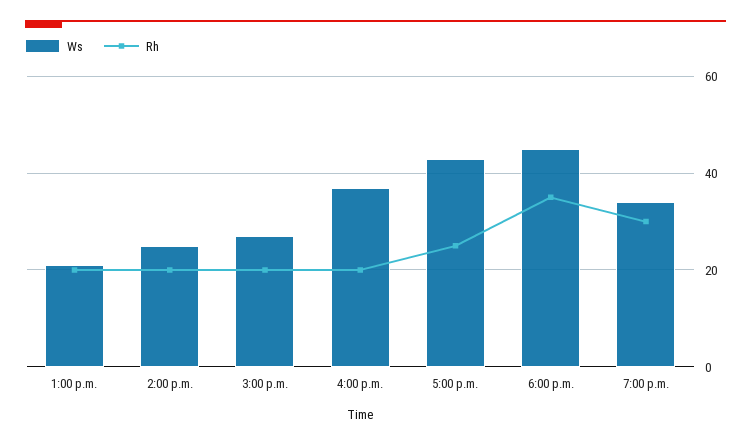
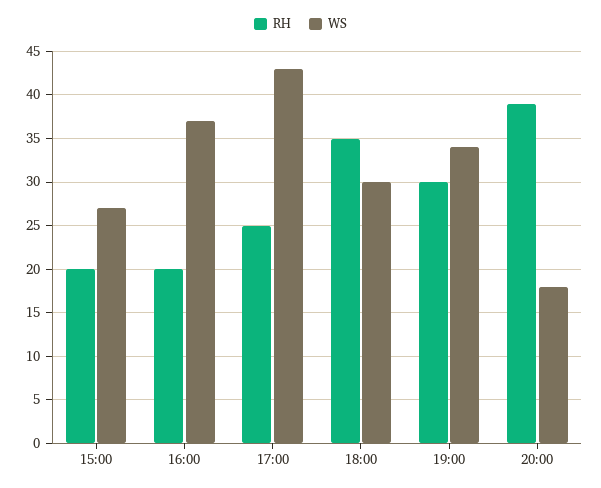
Ws, 1:00 p.m.: 20 -> none
Rh, 1:00 p.m.: 20 -> none
Ws, 2:00 p.m.: 25 -> none
Rh, 2:00 p.m.: 20 -> none
Ws, 6:00 p.m.: 45 -> 30
Rh, 20:00: none -> 39
Ws, 20:00: none -> 18

